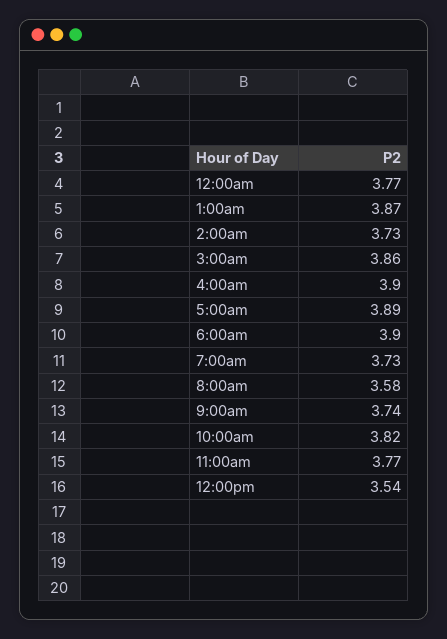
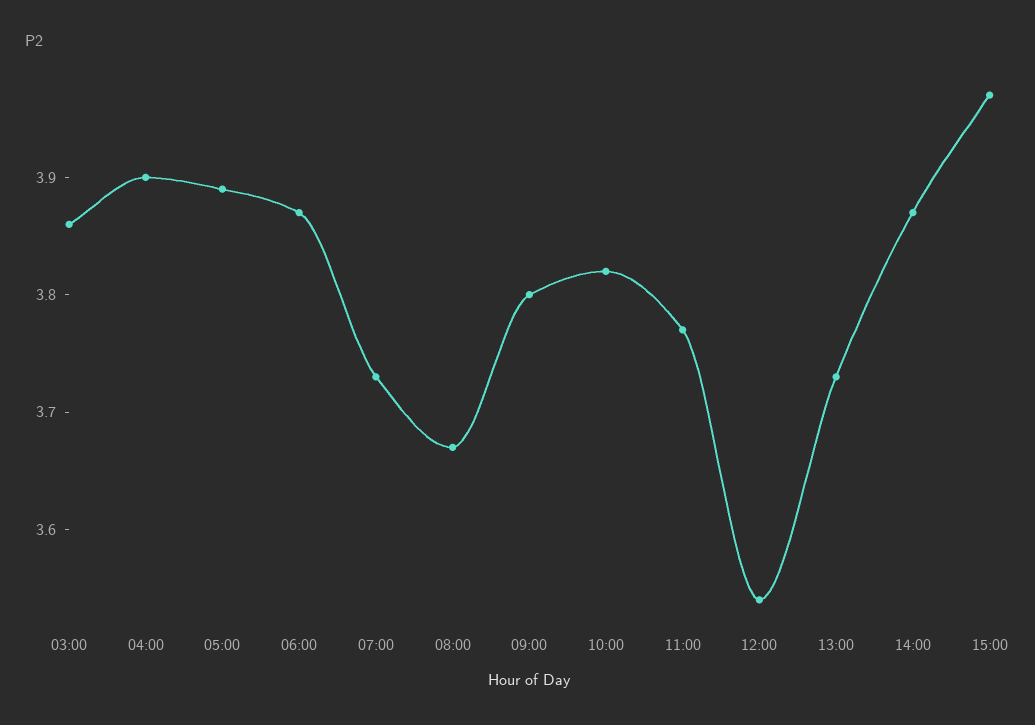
12:00am: 3.77 -> none
1:00am: 3.87 -> none
2:00am: 3.73 -> none
6:00am: 3.9 -> 3.87
8:00am: 3.58 -> 3.67
9:00am: 3.74 -> 3.8
13:00: none -> 3.73
14:00: none -> 3.87
15:00: none -> 3.97

